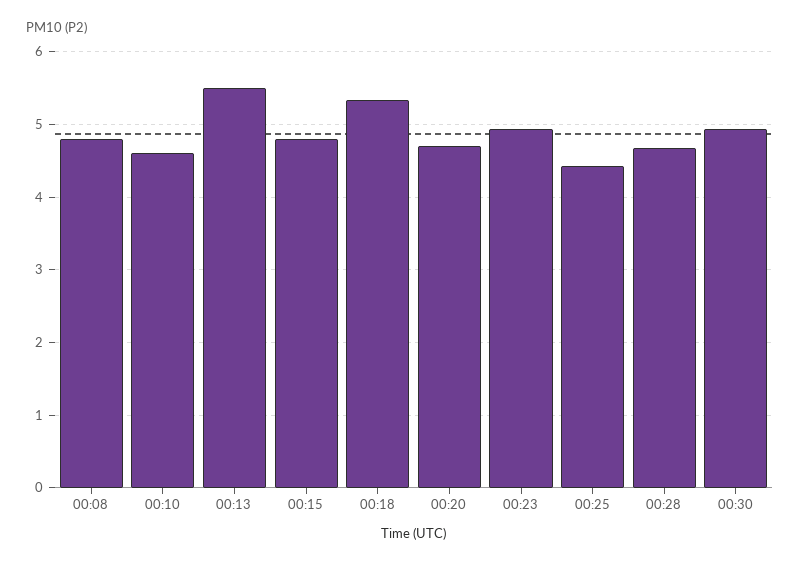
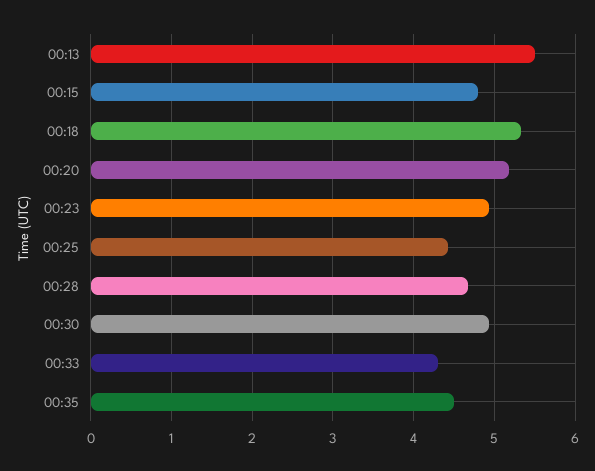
00:08: 4.8 -> none
00:10: 4.6 -> none
00:20: 4.7 -> 5.2
00:33: none -> 4.3
00:35: none -> 4.5

